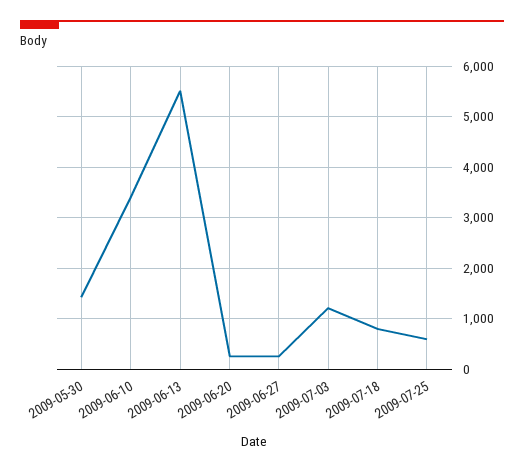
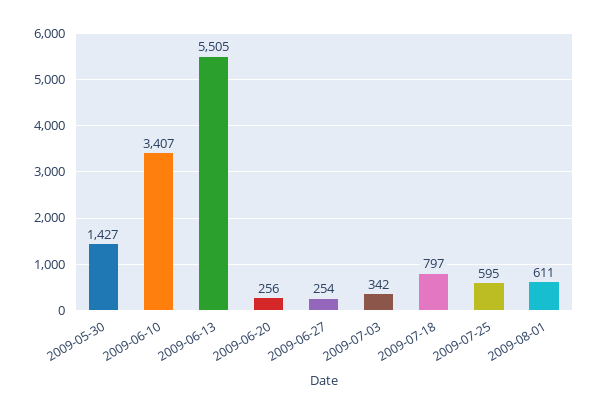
2009-07-03: 1200 -> 342
2009-08-01: none -> 611

